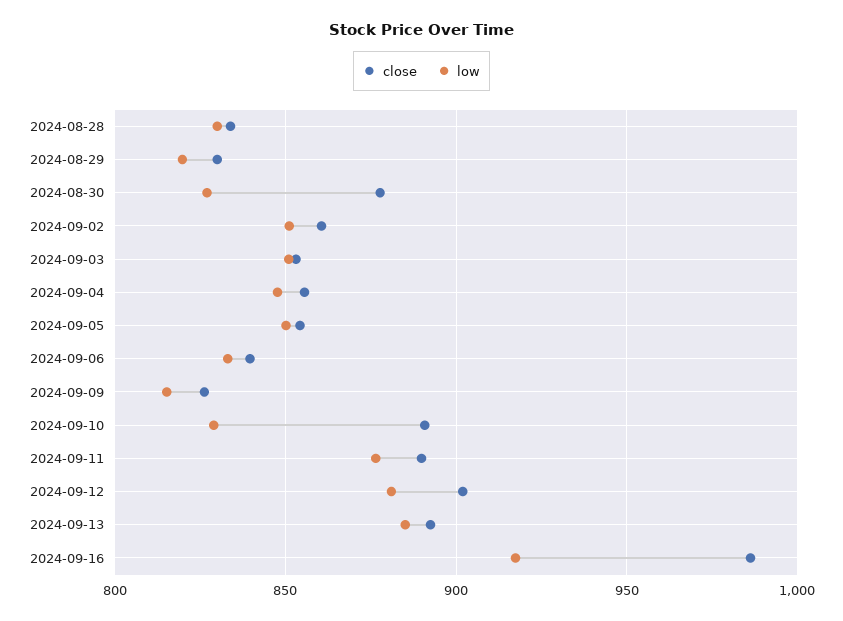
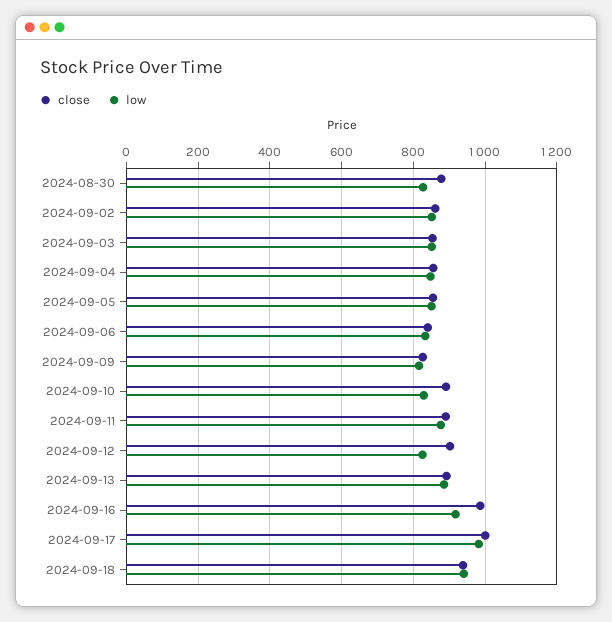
close, 2024-08-28: 835 -> none
low, 2024-08-28: 830 -> none
close, 2024-08-29: 830 -> none
low, 2024-08-29: 820 -> none
low, 2024-09-12: 880 -> 820
close, 2024-09-17: none -> 1000
low, 2024-09-17: none -> 980
close, 2024-09-18: none -> 940
low, 2024-09-18: none -> 940

